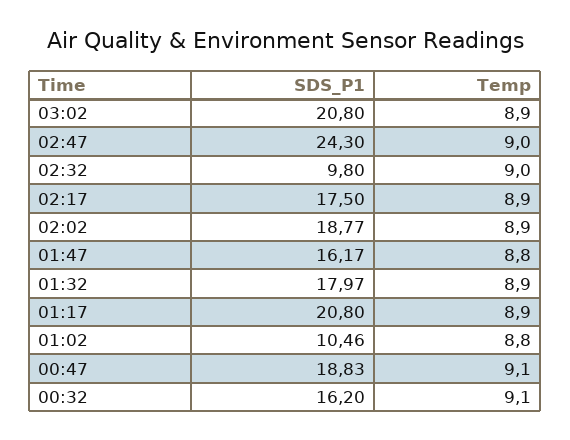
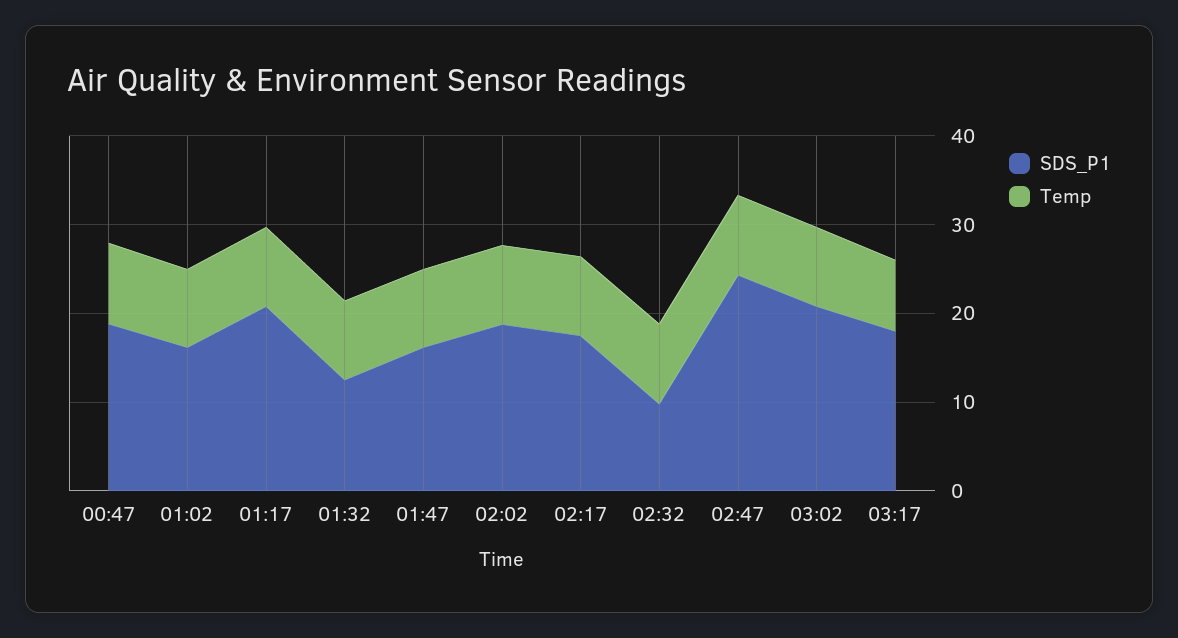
SDS_P1, 01:32: 17.97 -> 12
SDS_P1, 01:02: 10.46 -> 16
SDS_P1, 00:32: 16.2 -> none
Temp, 00:32: 9.1 -> none
SDS_P1, 03:17: none -> 18
Temp, 03:17: none -> 8

